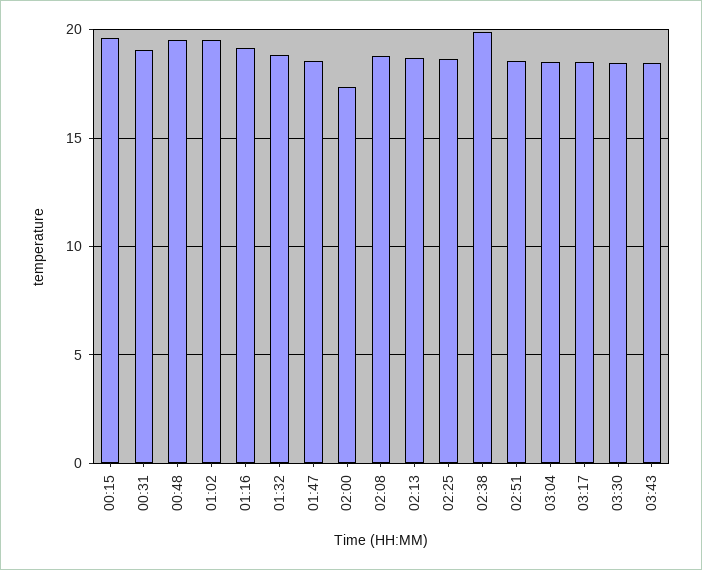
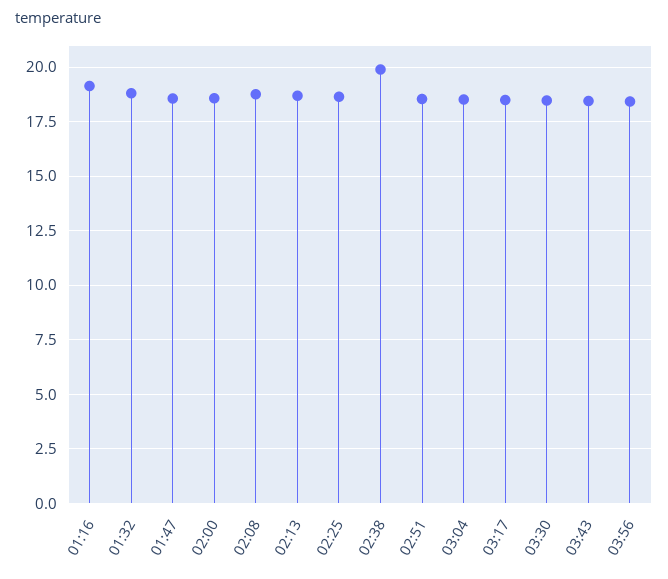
00:15: 19.5 -> none
00:31: 19 -> none
00:48: 19.5 -> none
01:02: 19.5 -> none
02:00: 17.5 -> 18.5
03:56: none -> 18.5

